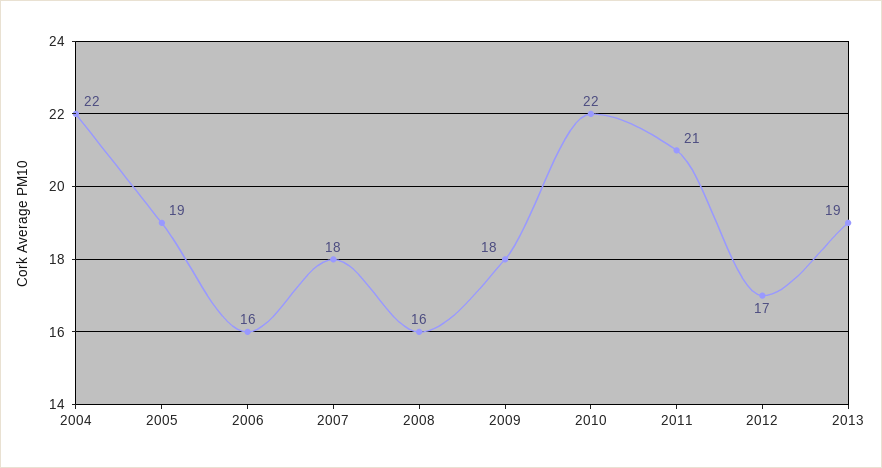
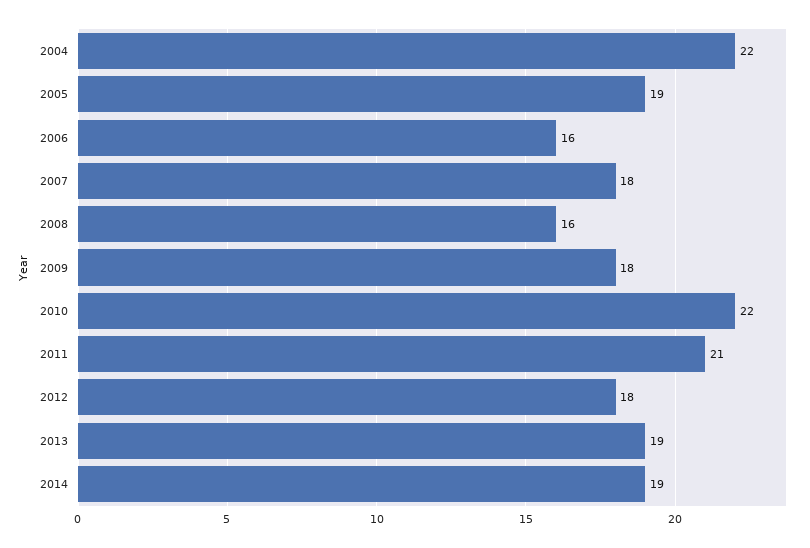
2012: 17 -> 18
2014: none -> 19

